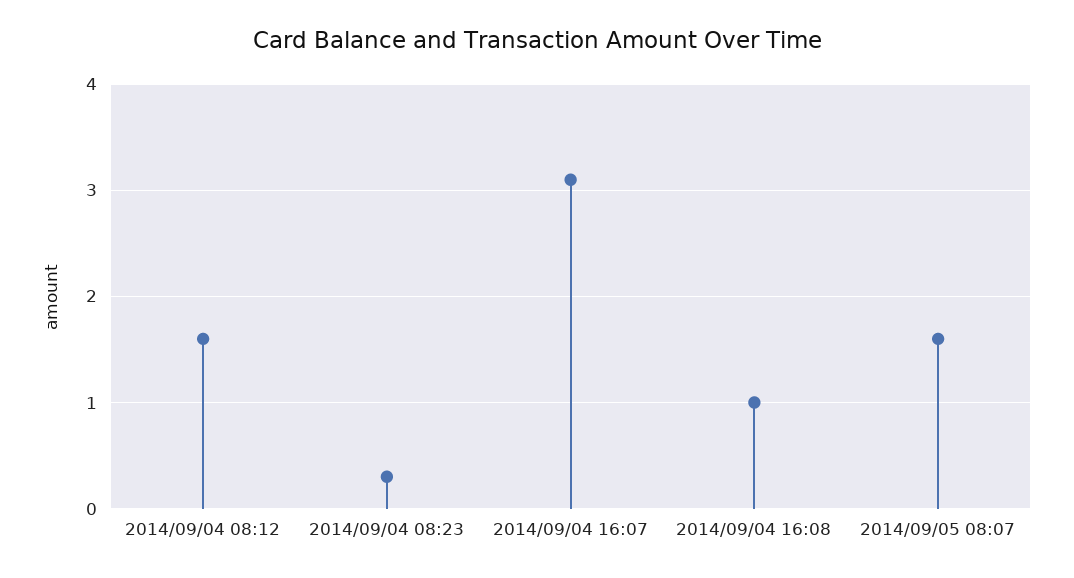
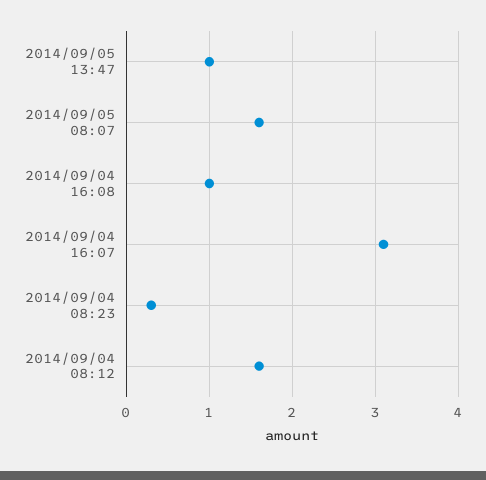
2014/09/05 13:47: none -> 1

